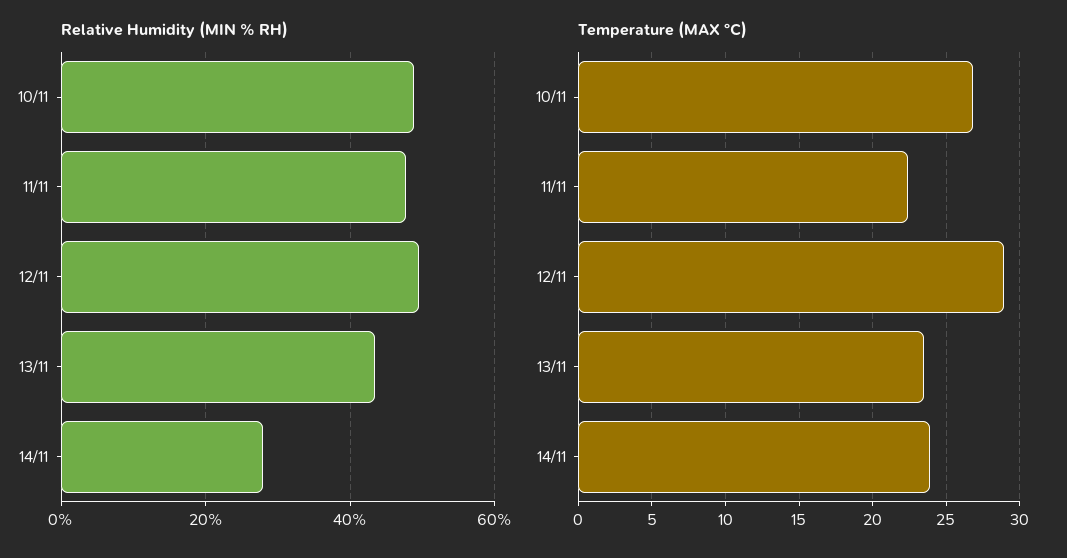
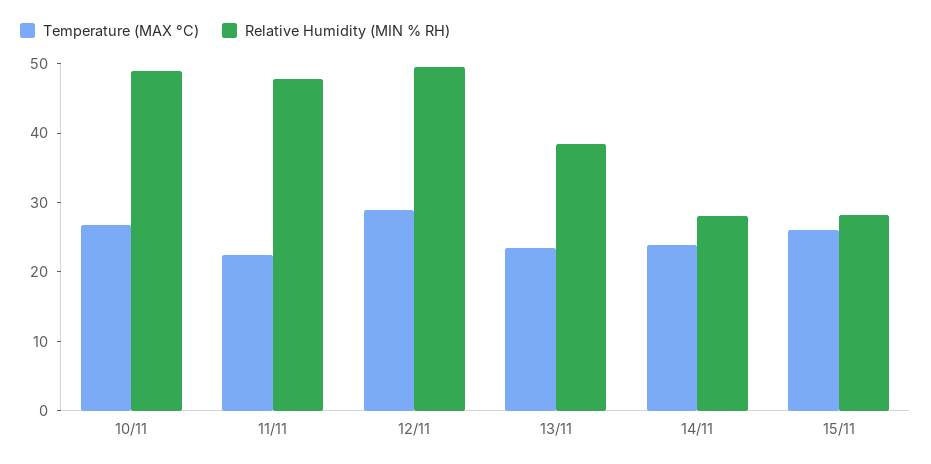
Relative Humidity (MIN % RH), 13/11: 44 -> 38
Temperature (MAX °C), 15/11: none -> 26
Relative Humidity (MIN % RH), 15/11: none -> 28

